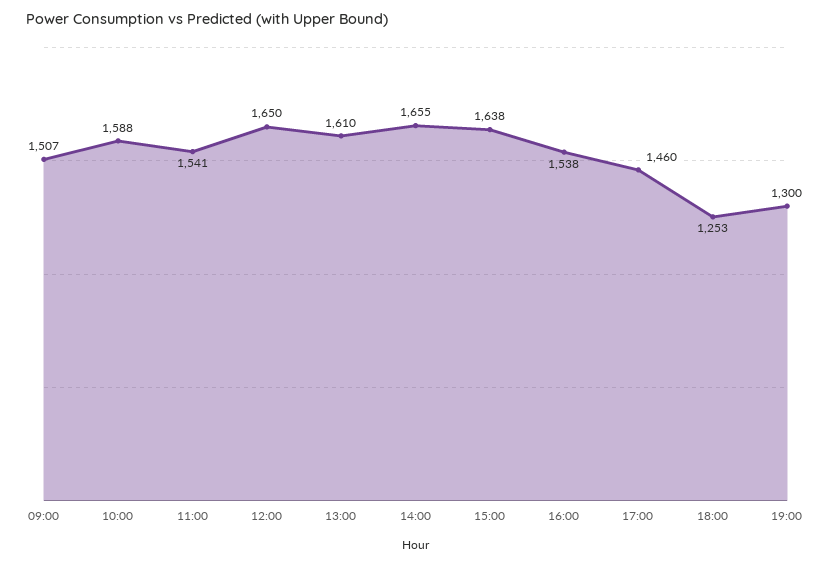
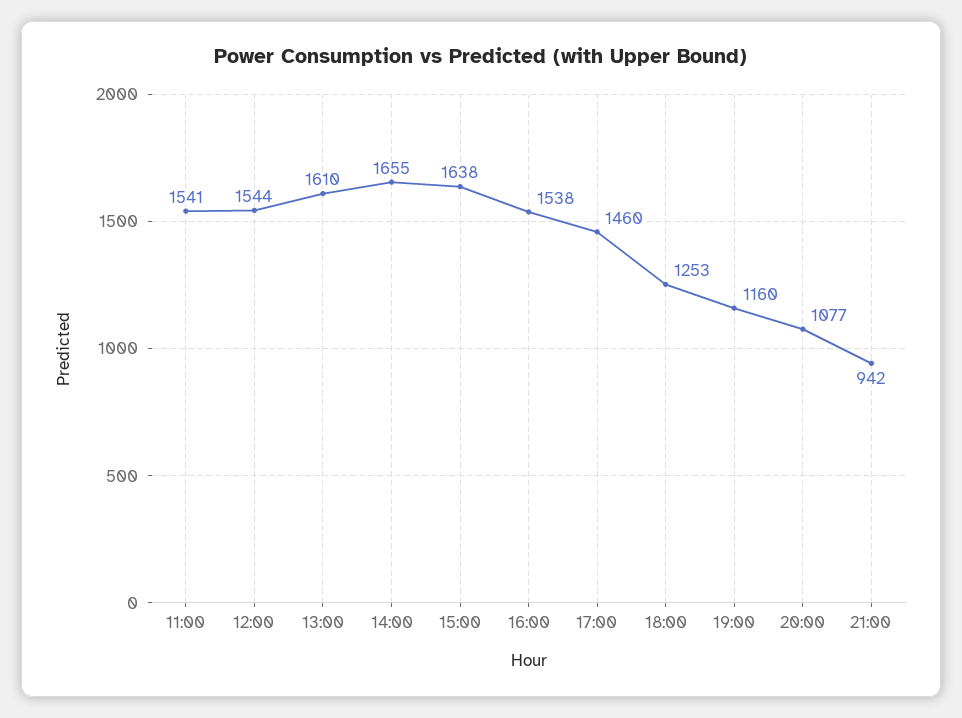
09:00: 1507 -> none
10:00: 1588 -> none
12:00: 1650 -> 1544
19:00: 1300 -> 1160
20:00: none -> 1077
21:00: none -> 942

